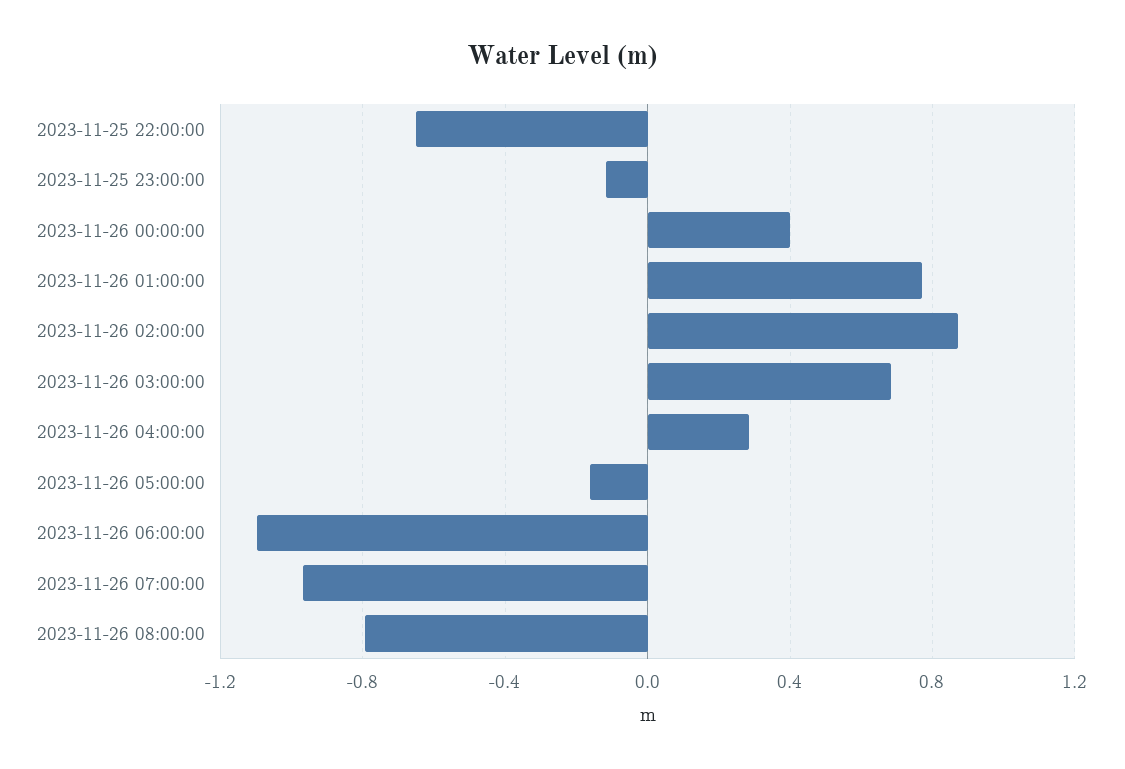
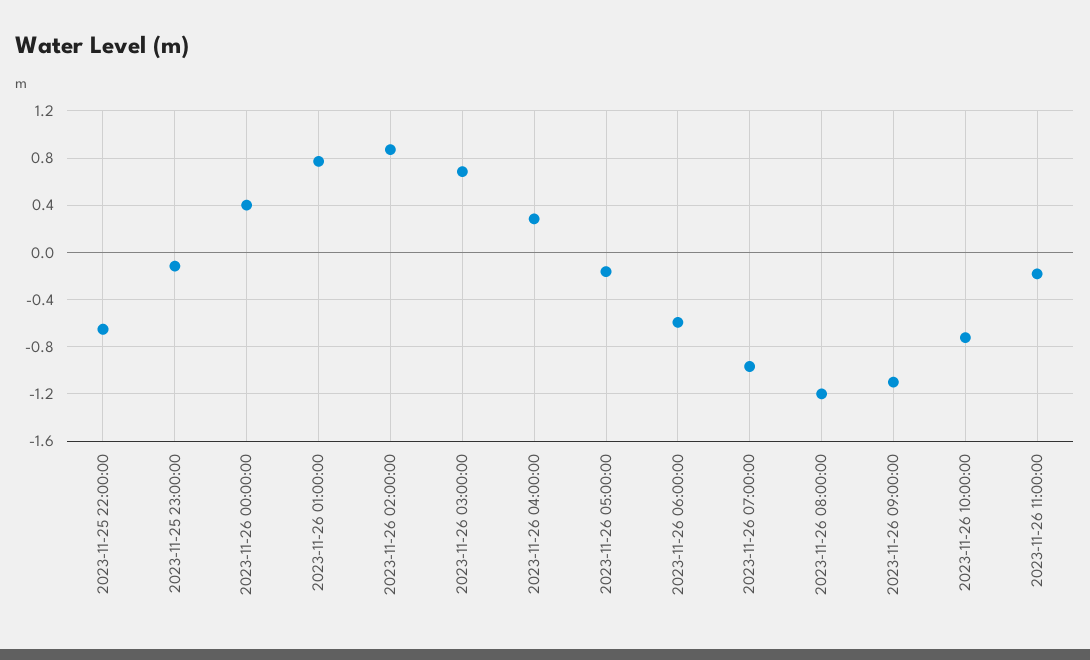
2023-11-26 06:00:00: -1.1 -> -0.6
2023-11-26 08:00:00: -0.8 -> -1.2
2023-11-26 09:00:00: none -> -1.1
2023-11-26 10:00:00: none -> -0.7
2023-11-26 11:00:00: none -> -0.2

